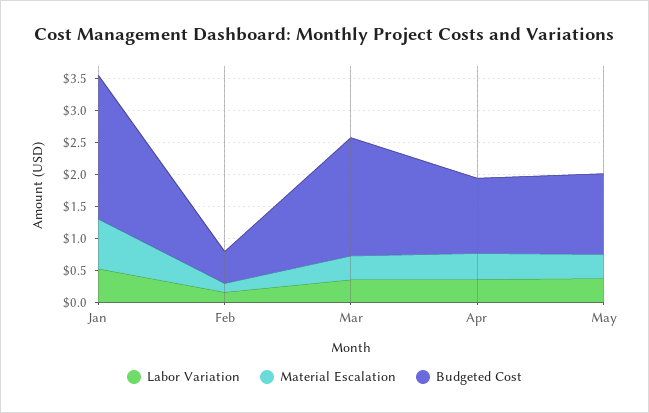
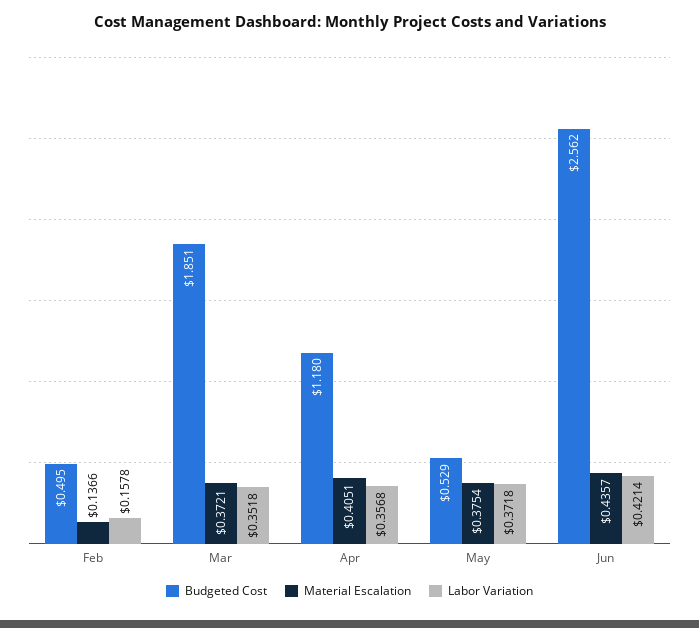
Labor Variation, Jan: 0.5 -> none
Material Escalation, Jan: 0.75 -> none
Budgeted Cost, Jan: 2.25 -> none
Budgeted Cost, May: 1.25 -> 0.529
Budgeted Cost, Jun: none -> 2.562
Material Escalation, Jun: none -> 0.4357
Labor Variation, Jun: none -> 0.4214

